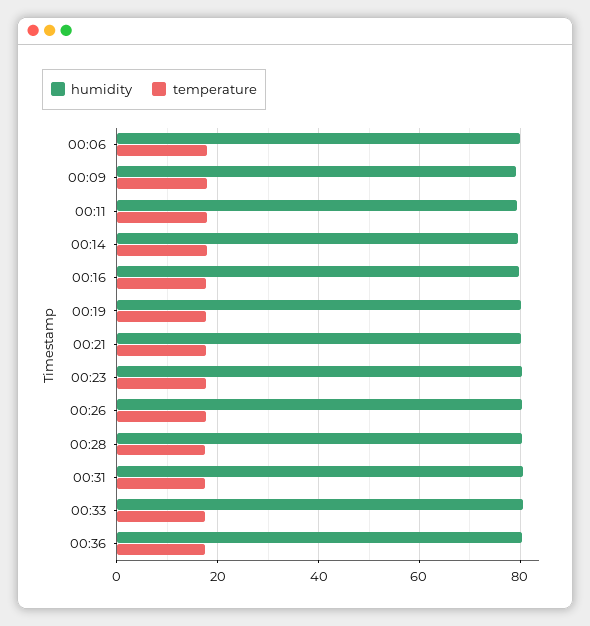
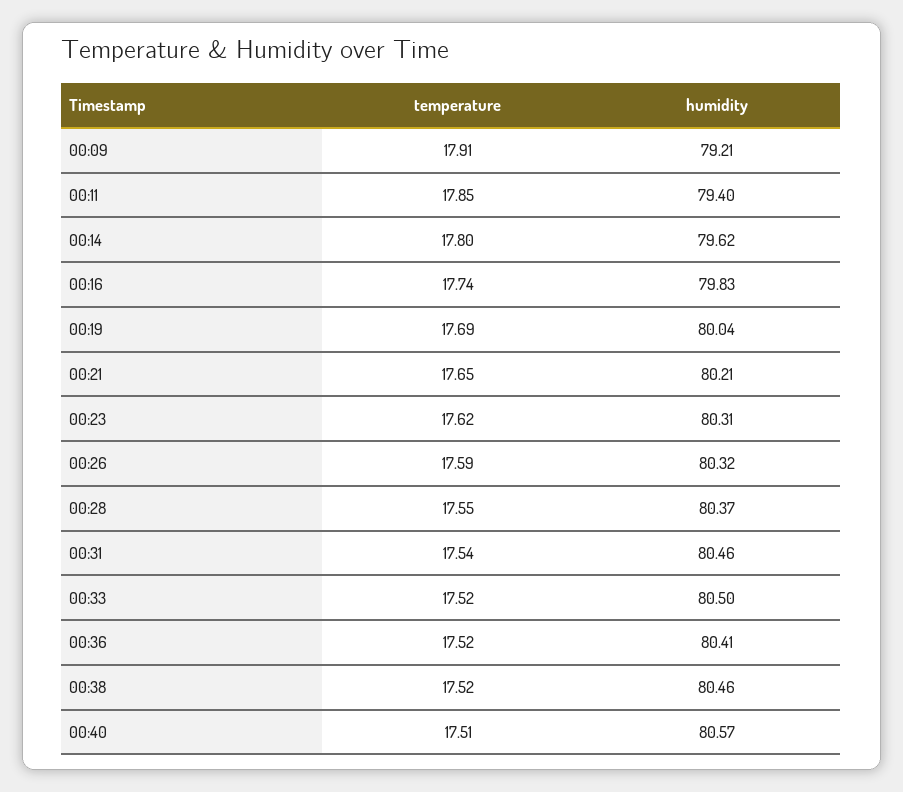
humidity, 00:06: 80 -> none
temperature, 00:06: 18 -> none
temperature, 00:38: none -> 17.52
humidity, 00:38: none -> 80.46
temperature, 00:40: none -> 17.51
humidity, 00:40: none -> 80.57

